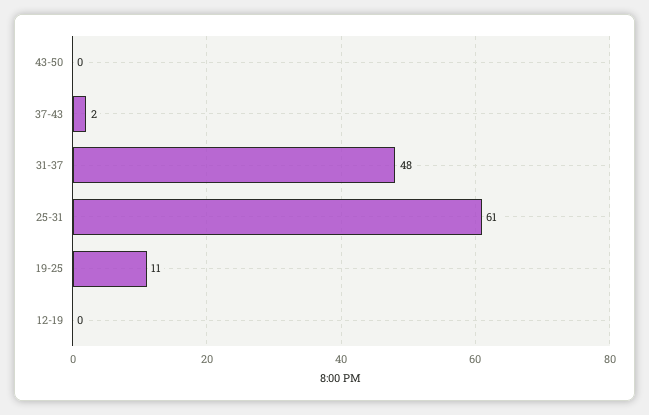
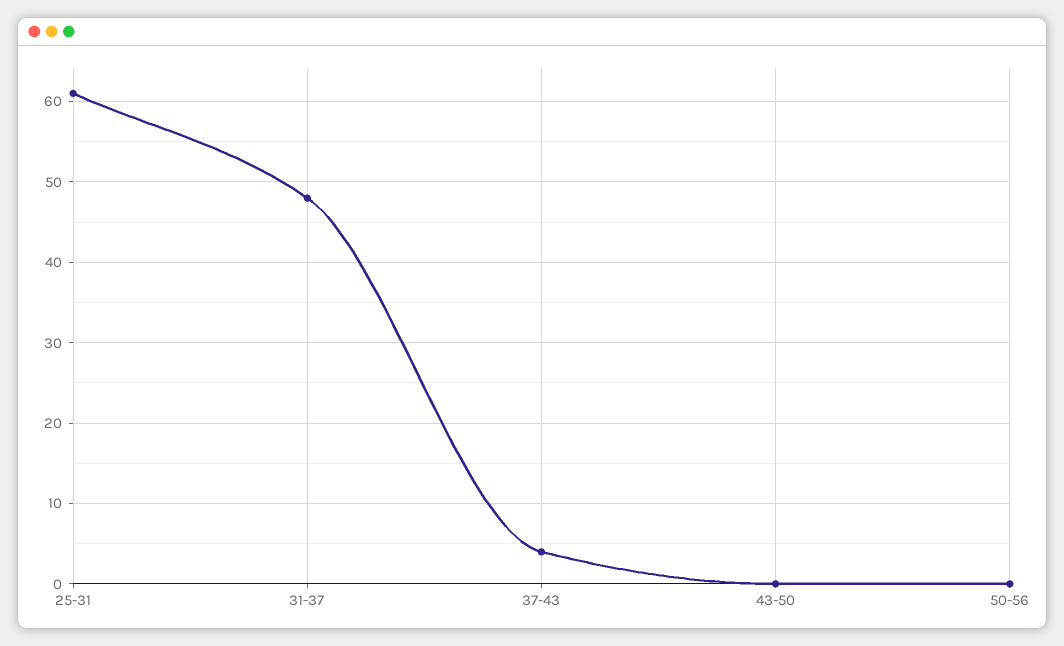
37-43: 2 -> 4
19-25: 11 -> none
12-19: 0 -> none
50-56: none -> 0

